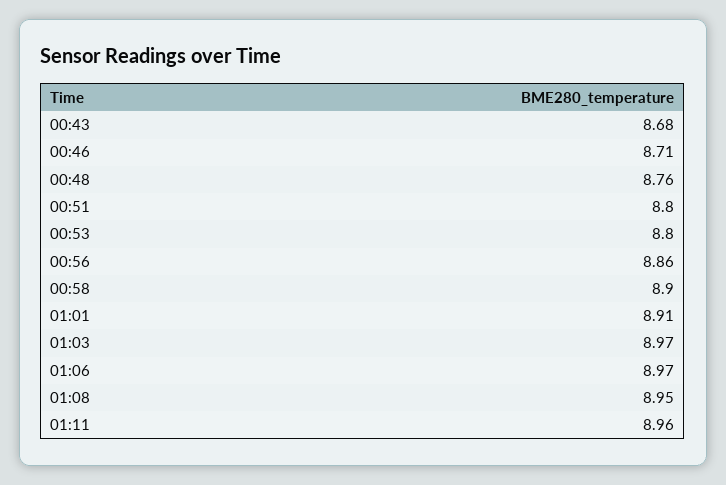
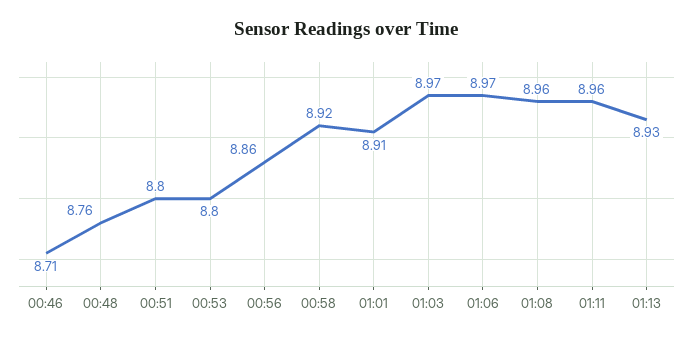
00:43: 8.68 -> none
00:58: 8.9 -> 8.92
01:08: 8.95 -> 8.96
01:13: none -> 8.93

